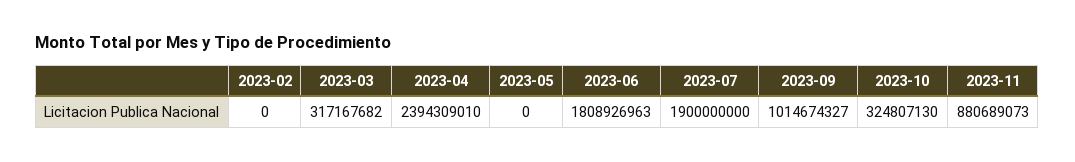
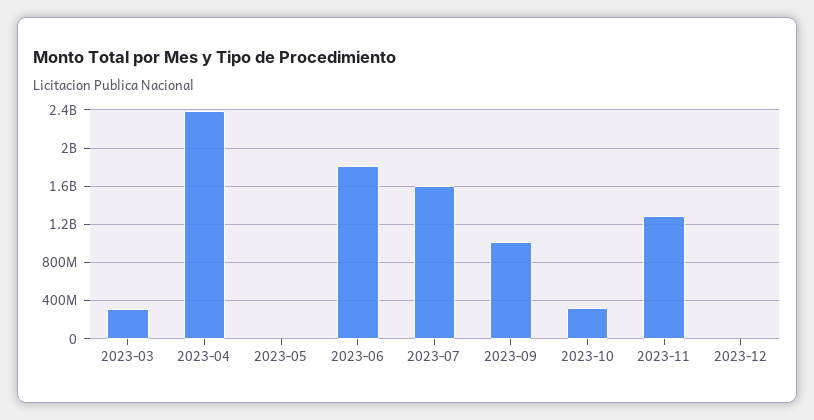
2023-02: 0 -> none
2023-07: 1900000000 -> 1600000000
2023-11: 880689073 -> 1300000000
2023-12: none -> 0

